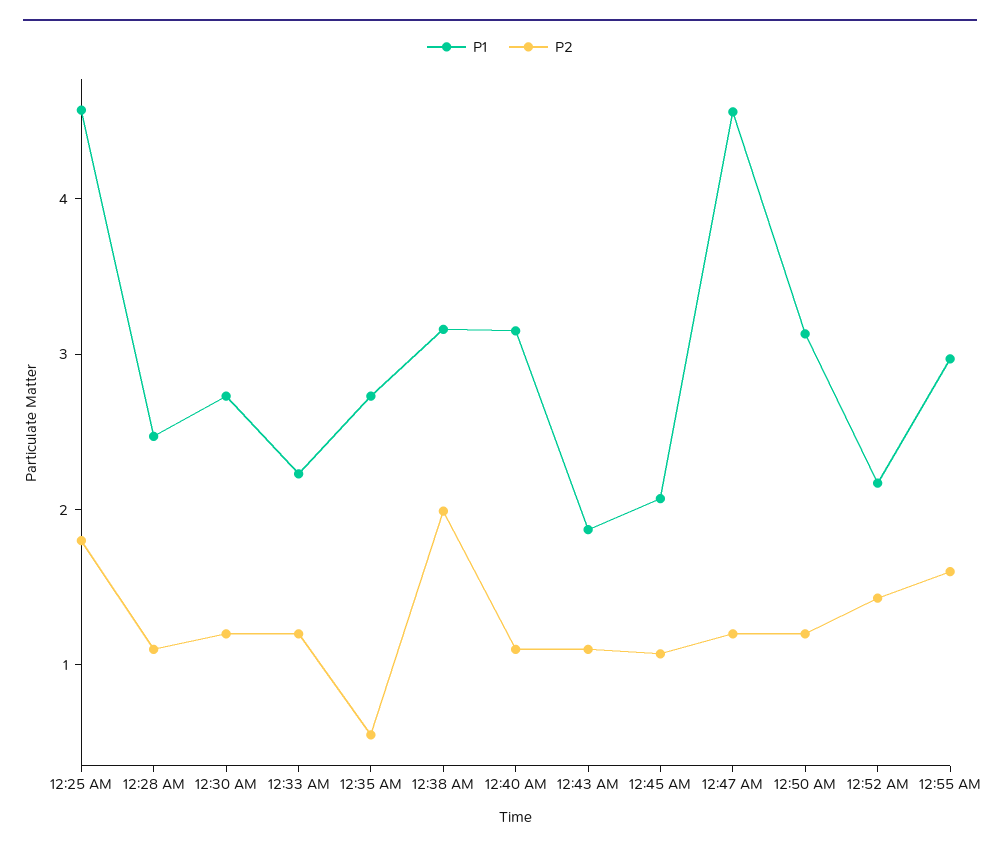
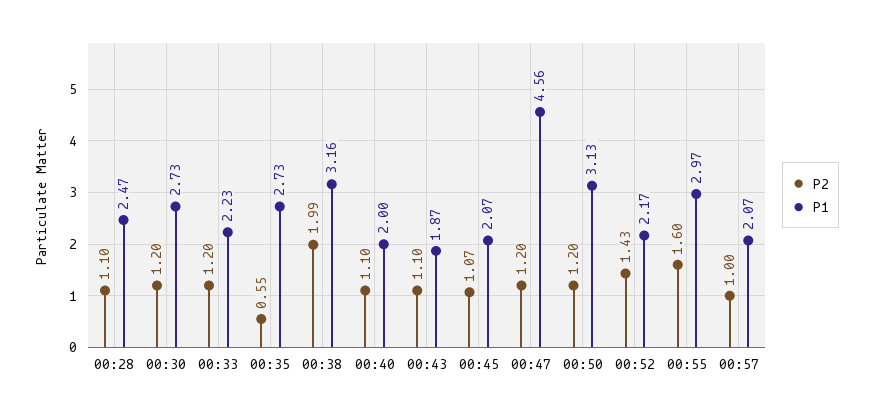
P1, 12:25 AM: 4.6 -> none
P2, 12:25 AM: 1.8 -> none
P1, 12:40 AM: 3.2 -> 2
P2, 00:57: none -> 1
P1, 00:57: none -> 2.07

